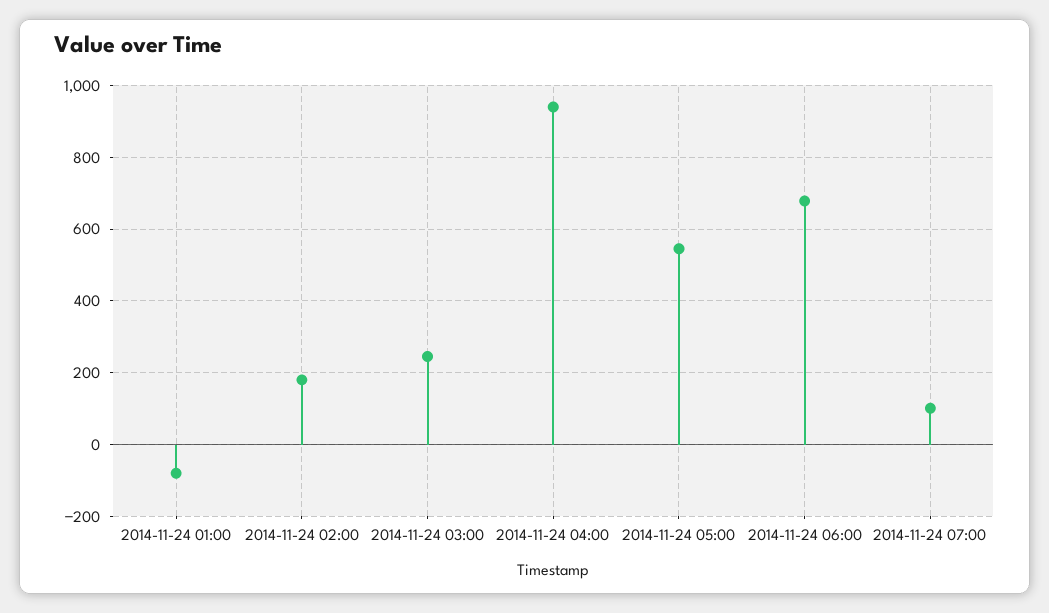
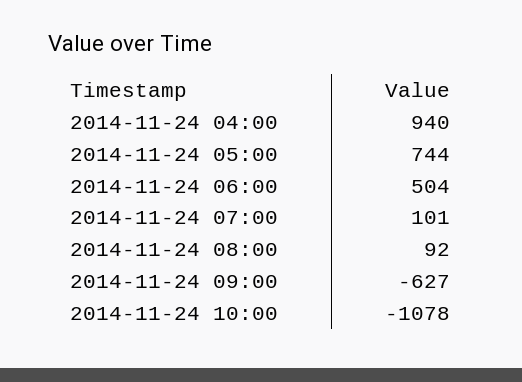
2014-11-24 01:00: -80 -> none
2014-11-24 02:00: 180 -> none
2014-11-24 03:00: 240 -> none
2014-11-24 05:00: 540 -> 744
2014-11-24 06:00: 680 -> 504
2014-11-24 08:00: none -> 92
2014-11-24 09:00: none -> -627
2014-11-24 10:00: none -> -1078

